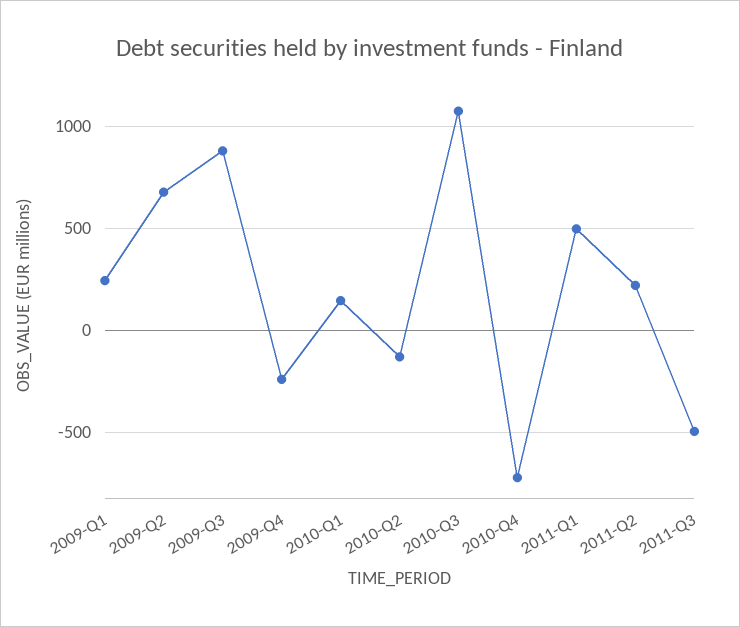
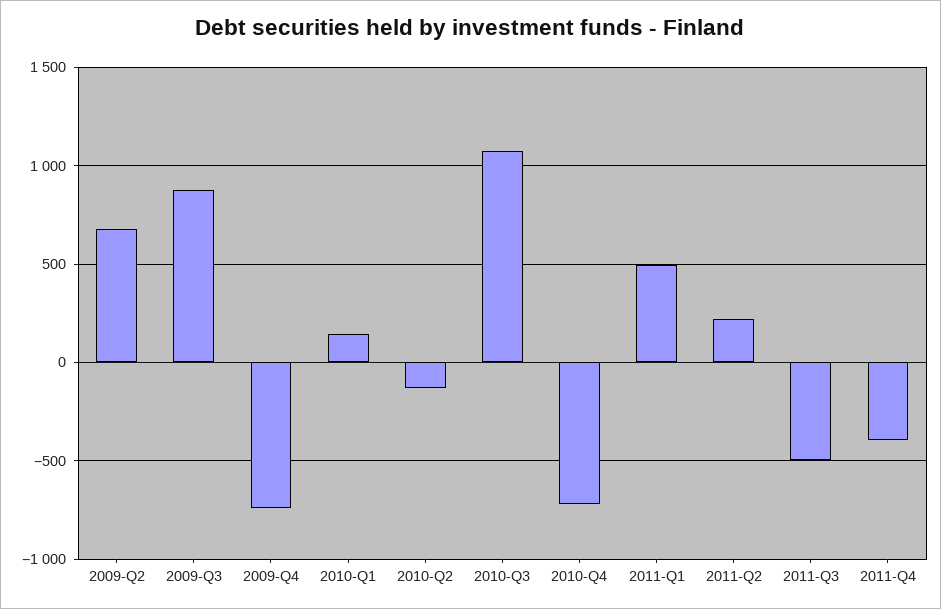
2009-Q1: 250 -> none
2009-Q4: -250 -> -750
2011-Q4: none -> -400

